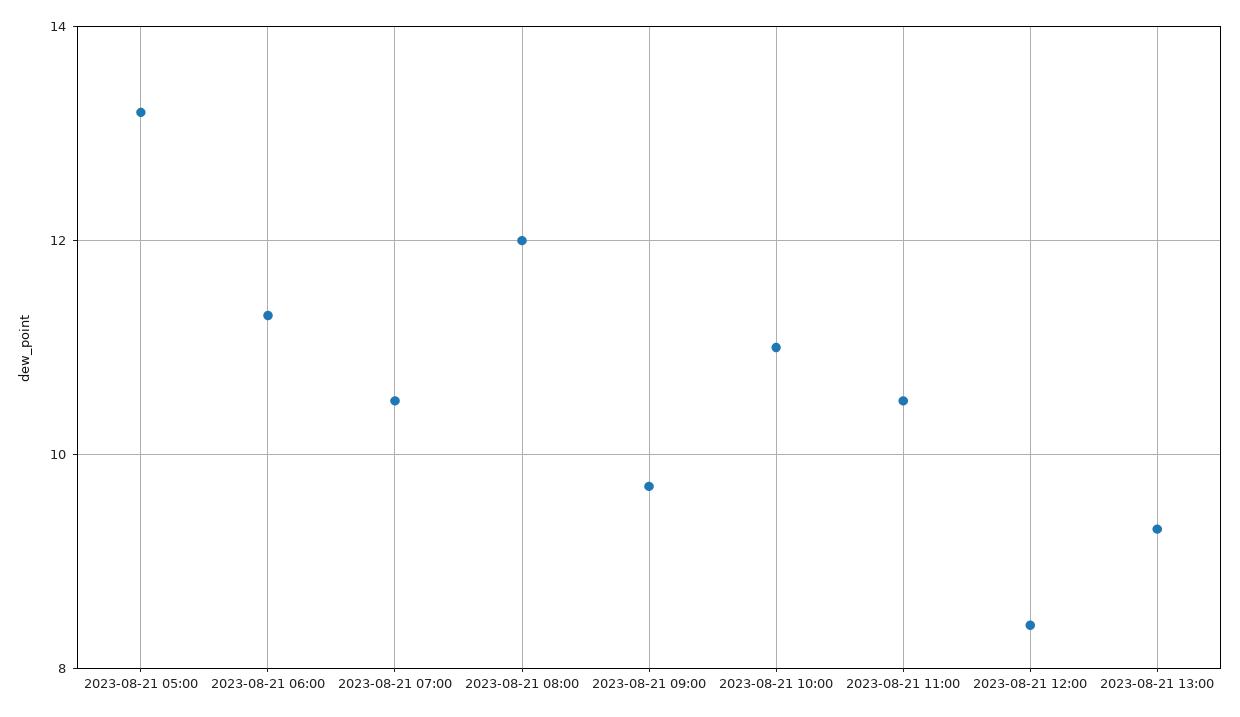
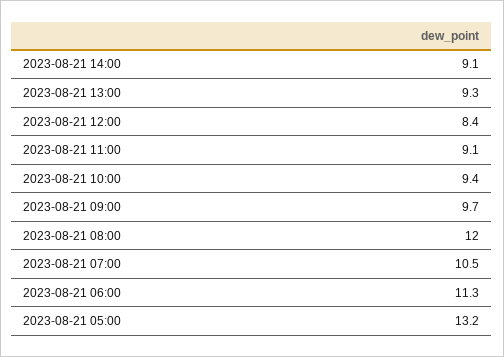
2023-08-21 10:00: 11 -> 9.4
2023-08-21 11:00: 10.5 -> 9.1
2023-08-21 14:00: none -> 9.1

